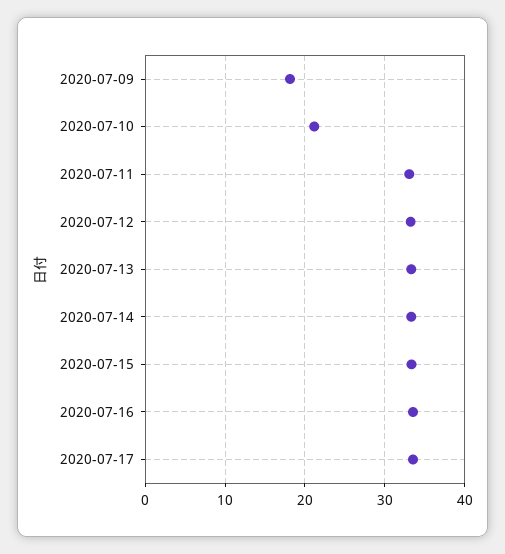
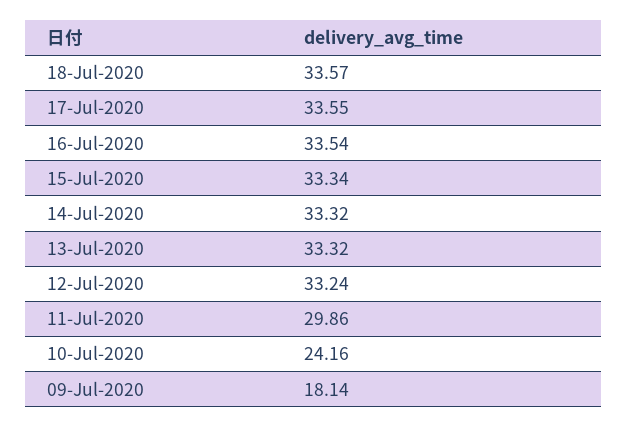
2020-07-10: 21 -> 24.16
2020-07-11: 33 -> 29.86
18-Jul-2020: none -> 33.57

